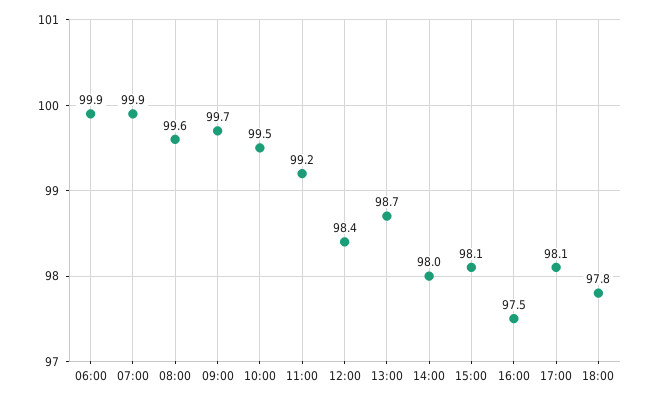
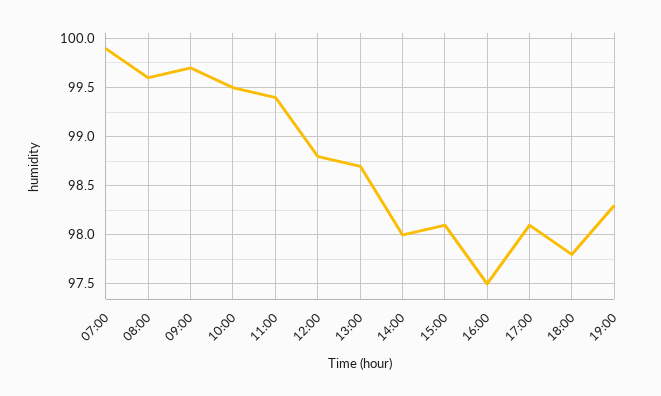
06:00: 99.9 -> none
11:00: 99.2 -> 99.4
12:00: 98.4 -> 98.8
19:00: none -> 98.3

